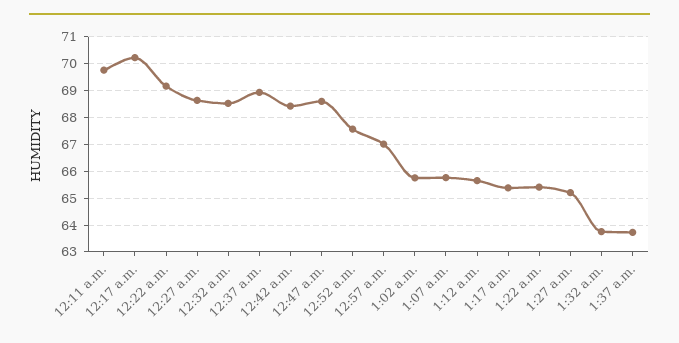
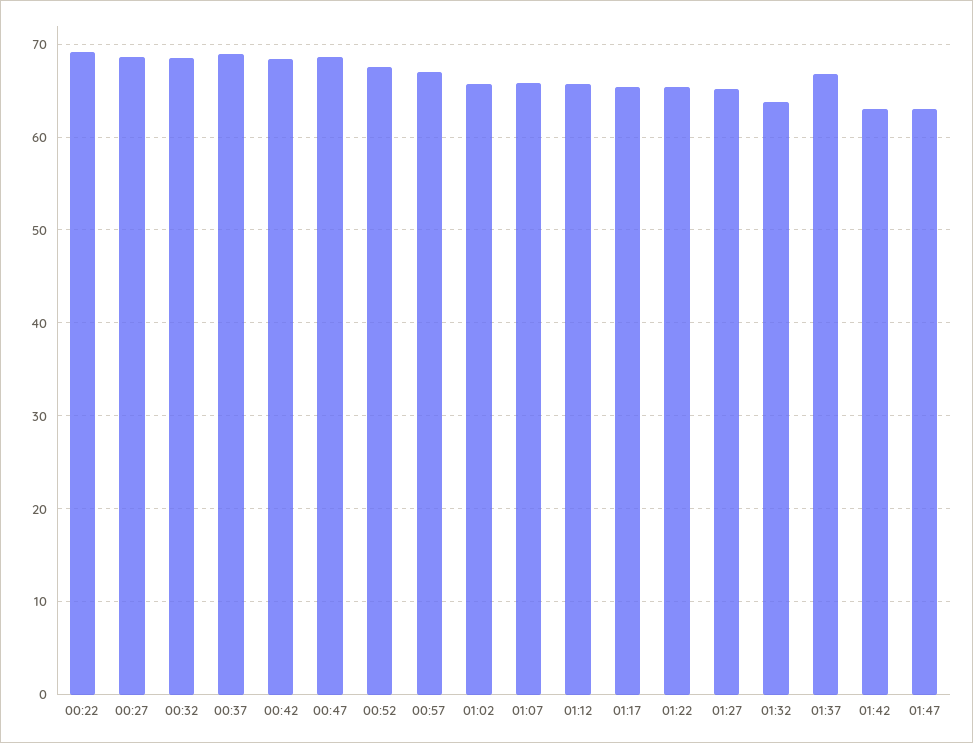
12:11 a.m.: 69.75 -> none
12:17 a.m.: 70.25 -> none
1:37 a.m.: 63.75 -> 67
01:42: none -> 63
01:47: none -> 63

